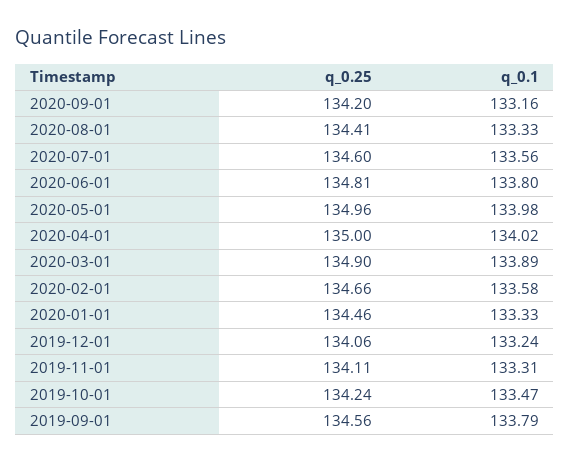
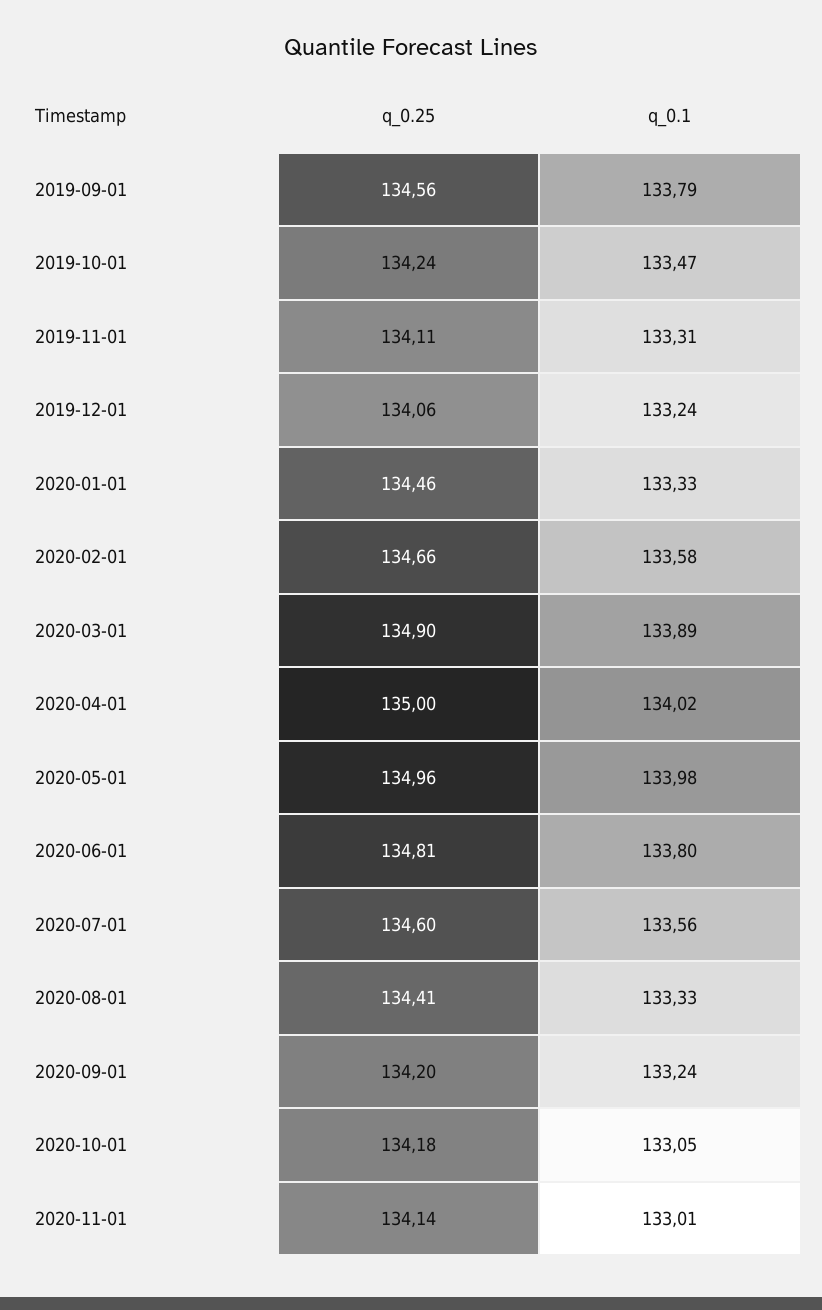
q_0.1, 2020-09-01: 133.16 -> 133.24
q_0.25, 2020-10-01: none -> 134.18
q_0.1, 2020-10-01: none -> 133.05
q_0.25, 2020-11-01: none -> 134.14
q_0.1, 2020-11-01: none -> 133.01

